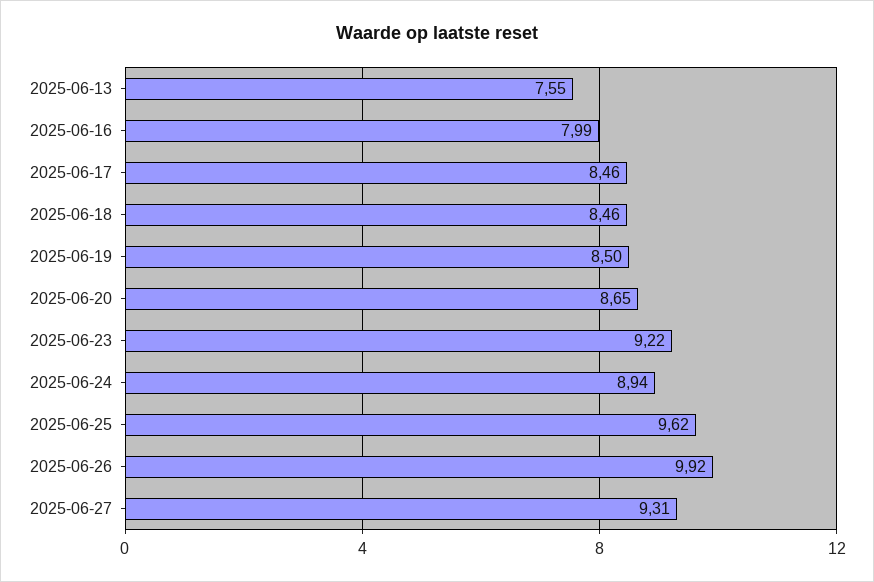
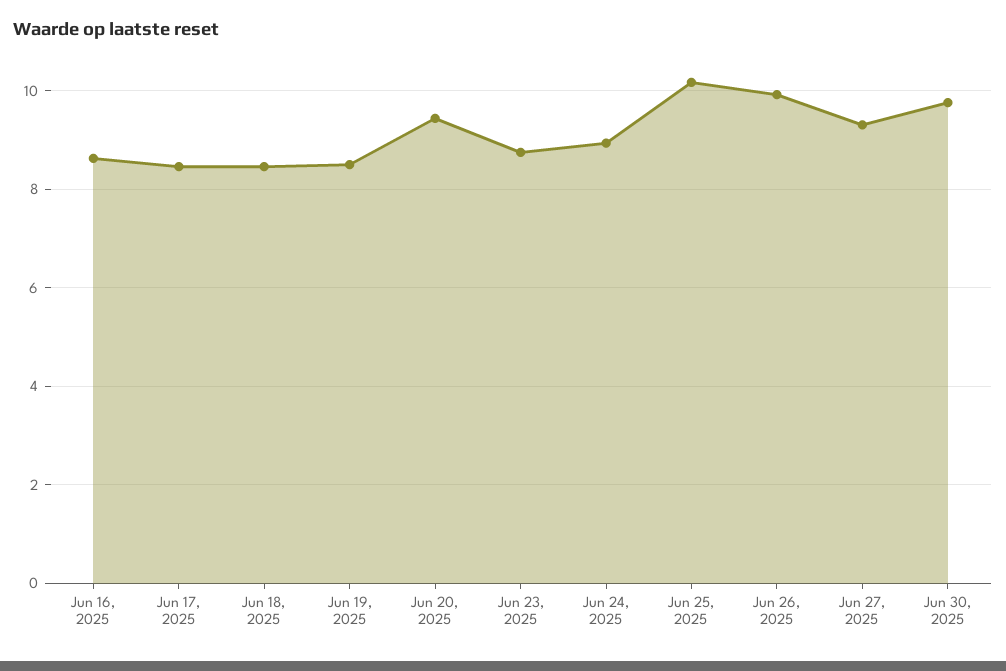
2025-06-13: 7.55 -> none
2025-06-16: 7.99 -> 8.6
2025-06-20: 8.65 -> 9.4
2025-06-23: 9.22 -> 8.8
2025-06-25: 9.62 -> 10.2
Jun 30, 2025: none -> 9.8

